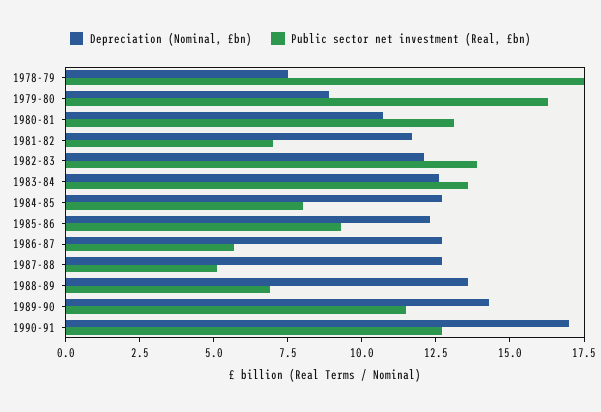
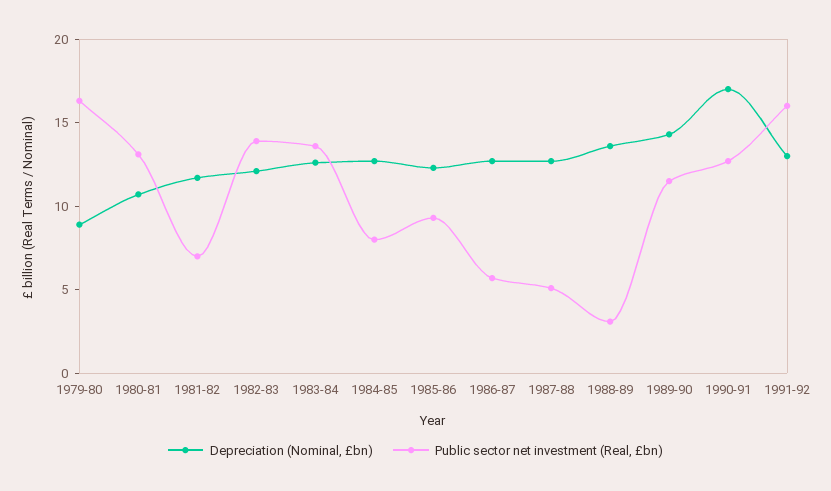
Depreciation (Nominal, £bn), 1978-79: 7.5 -> none
Public sector net investment (Real, £bn), 1978-79: 17.5 -> none
Public sector net investment (Real, £bn), 1988-89: 7 -> 3
Depreciation (Nominal, £bn), 1991-92: none -> 13
Public sector net investment (Real, £bn), 1991-92: none -> 16

